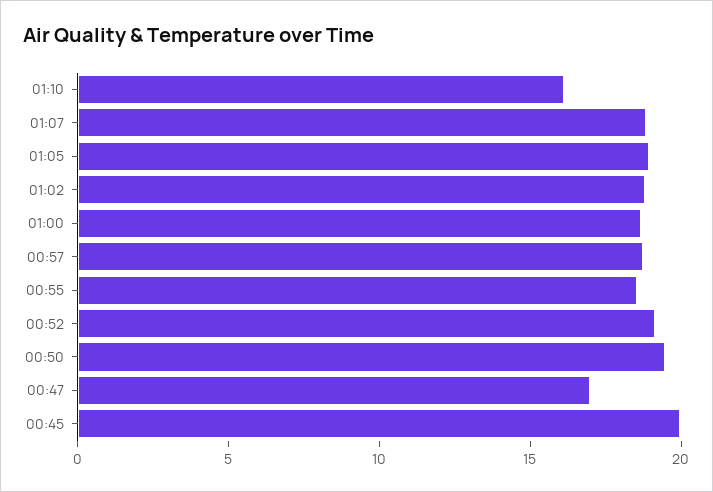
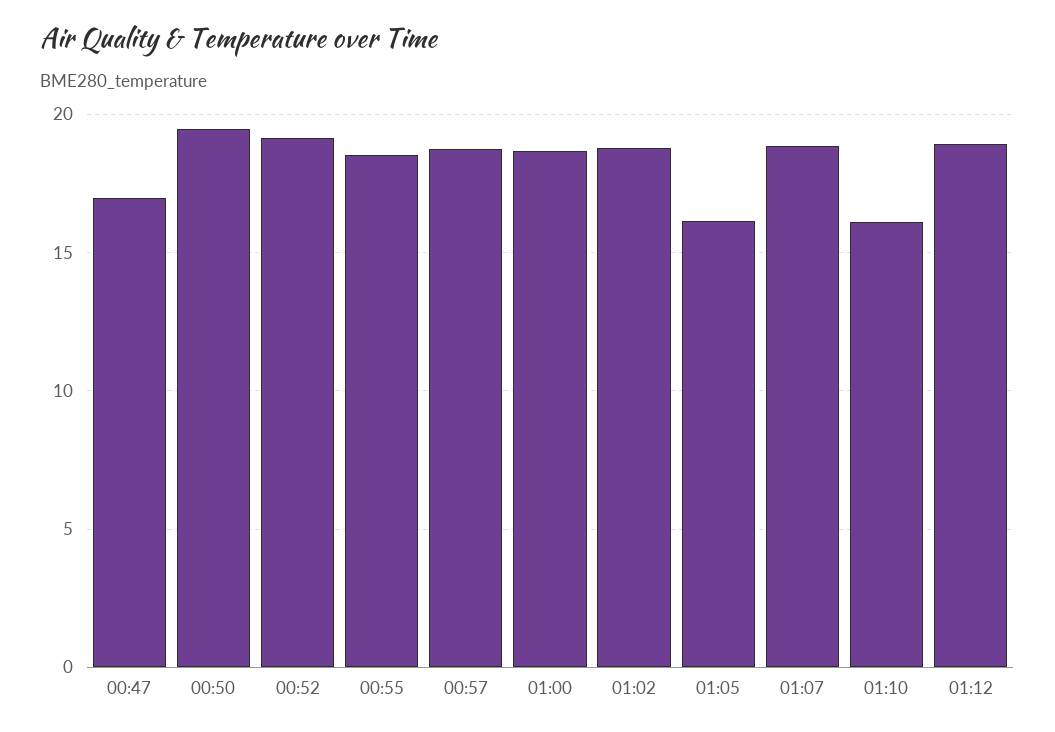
01:05: 19 -> 16
00:45: 20 -> none
01:12: none -> 19

